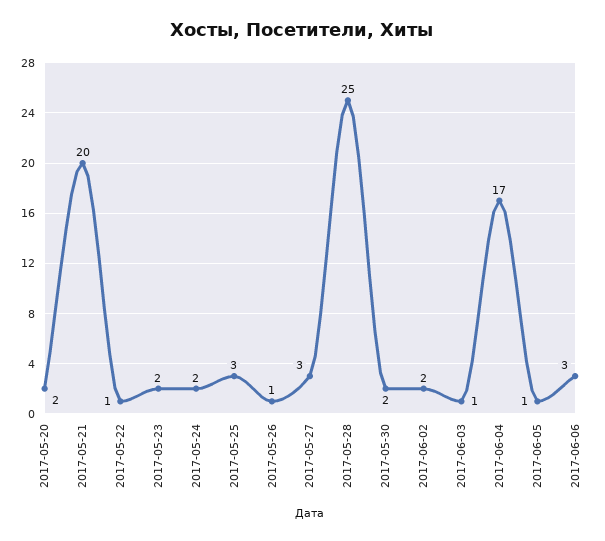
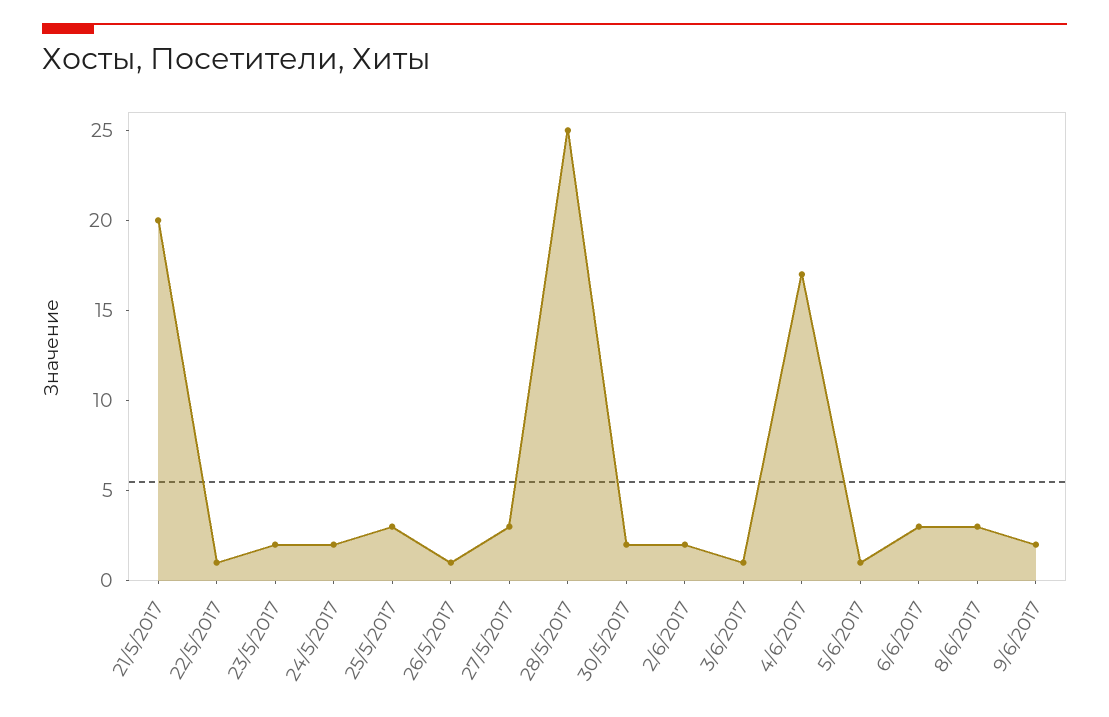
2017-05-20: 2 -> none
8/6/2017: none -> 3
9/6/2017: none -> 2

